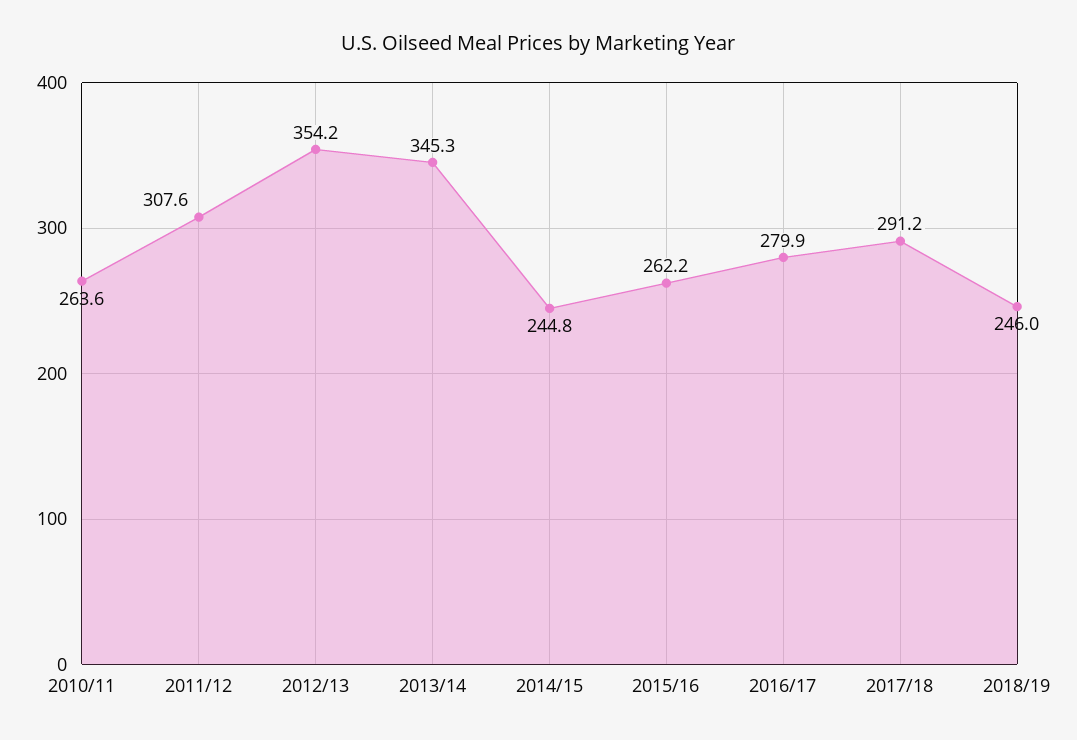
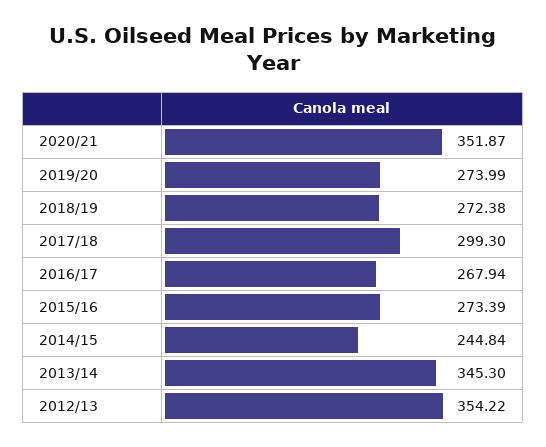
2010/11: 263.6 -> none
2011/12: 307.6 -> none
2015/16: 262.2 -> 273.39
2016/17: 279.9 -> 267.94
2017/18: 291.2 -> 299.3
2018/19: 246 -> 272.38
2020/21: none -> 351.87
2019/20: none -> 273.99

